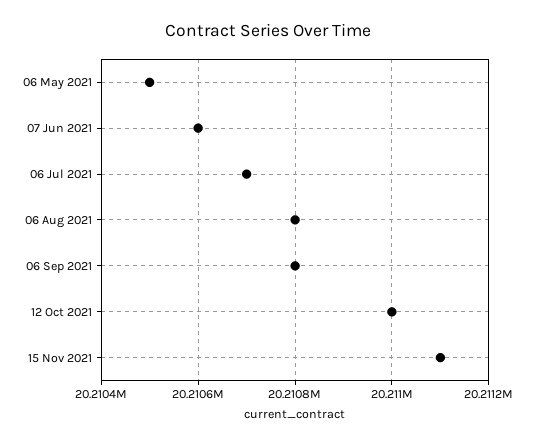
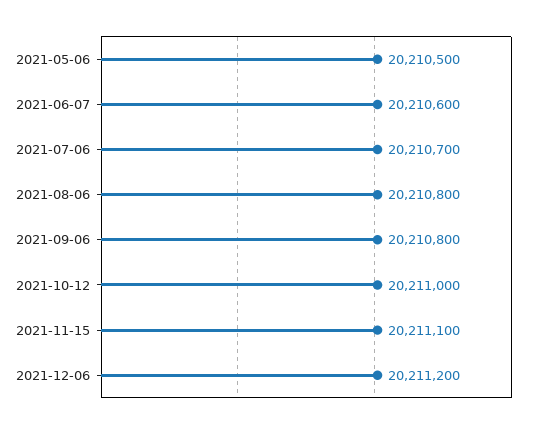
2021-12-06: none -> 20211200

